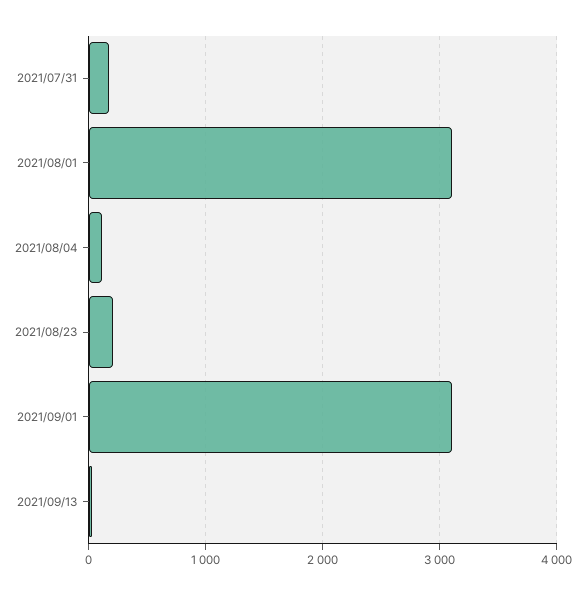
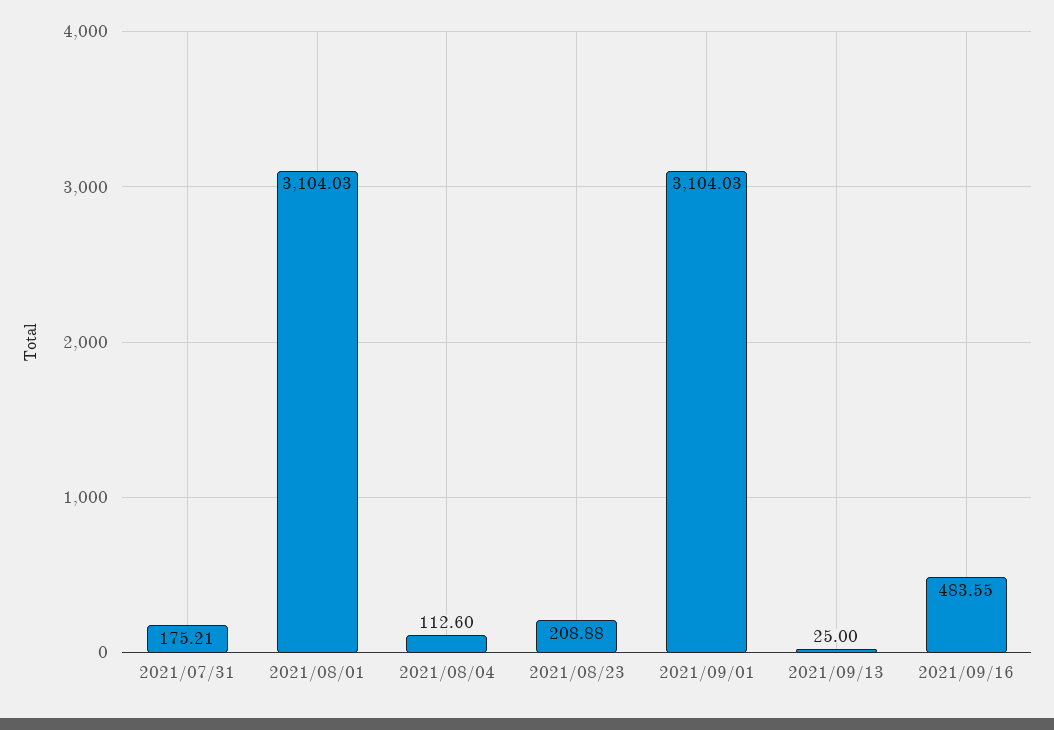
2021/09/16: none -> 483.55

